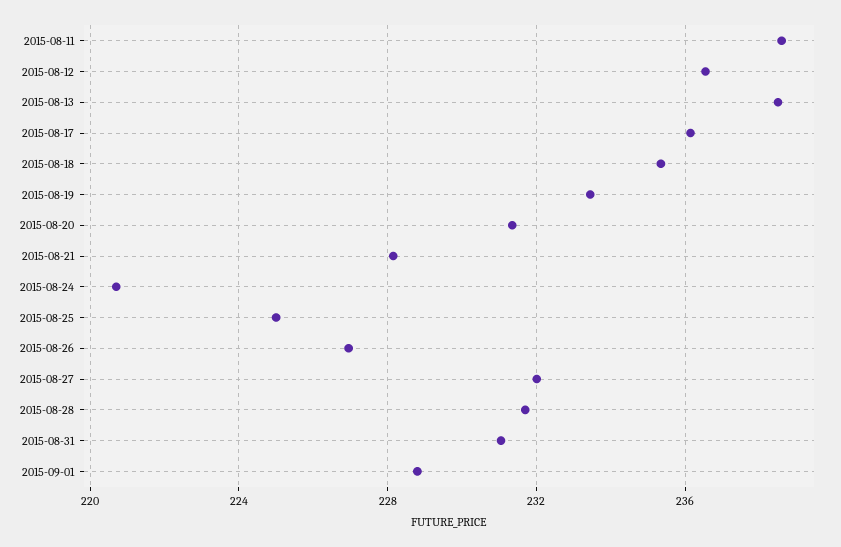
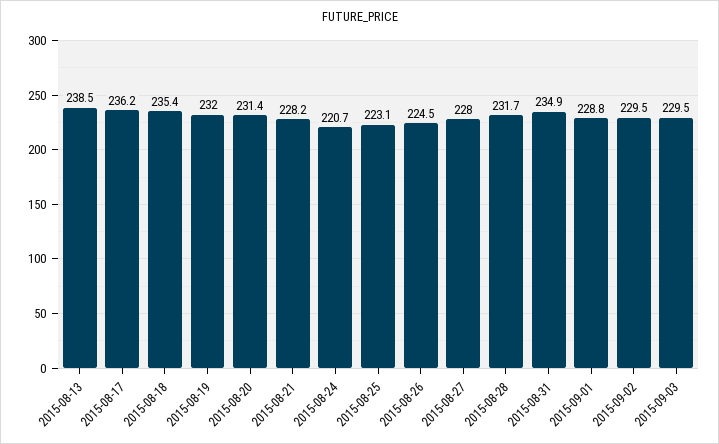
2015-08-11: 238.5 -> none
2015-08-12: 236.5 -> none
2015-08-19: 233.5 -> 232
2015-08-25: 225 -> 223.1
2015-08-26: 227 -> 224.5
2015-08-27: 232 -> 228
2015-08-31: 231 -> 234.9
2015-09-02: none -> 229.5
2015-09-03: none -> 229.5

